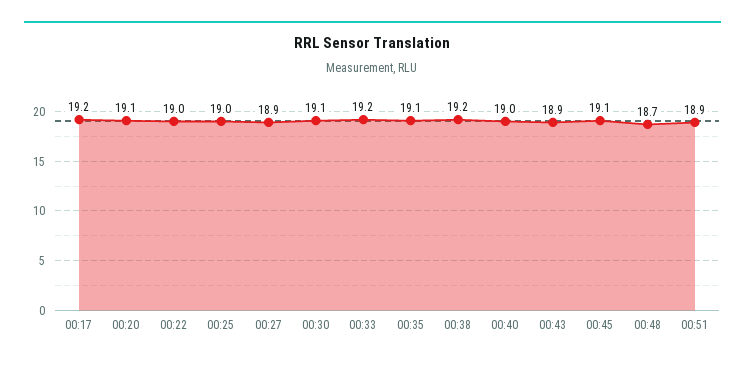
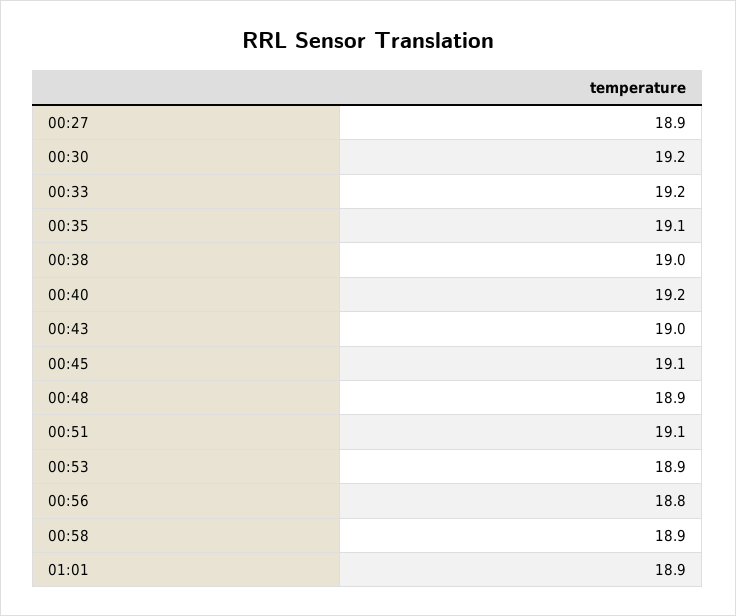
00:17: 19.2 -> none
00:20: 19.1 -> none
00:22: 19 -> none
00:25: 19 -> none
00:30: 19.1 -> 19.2
00:38: 19.2 -> 19
00:40: 19 -> 19.2
00:43: 18.9 -> 19
00:48: 18.7 -> 18.9
00:51: 18.9 -> 19.1
00:53: none -> 18.9
00:56: none -> 18.8
00:58: none -> 18.9
01:01: none -> 18.9

